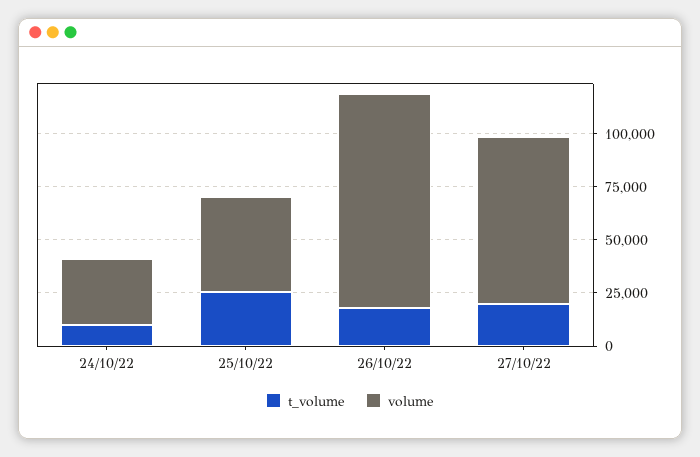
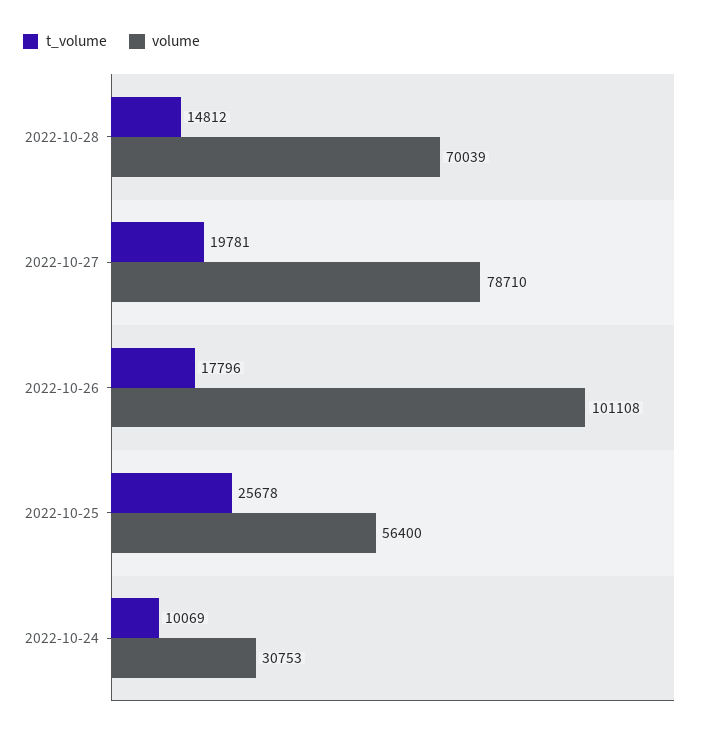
volume, 25/10/22: 45000 -> 56400
t_volume, 2022-10-28: none -> 14812
volume, 2022-10-28: none -> 70039

